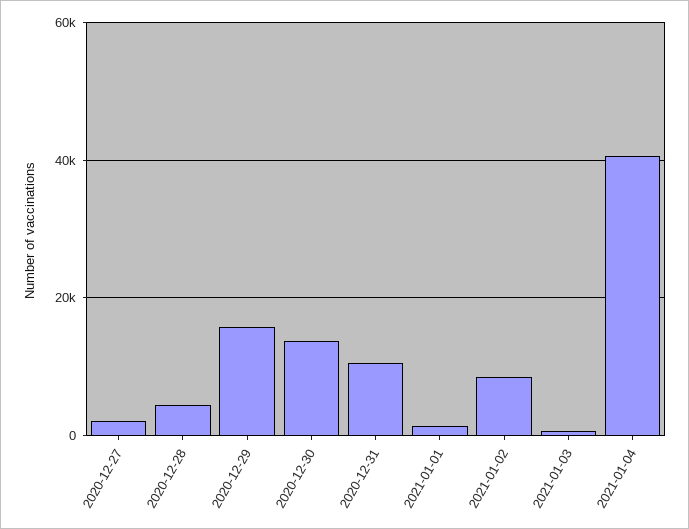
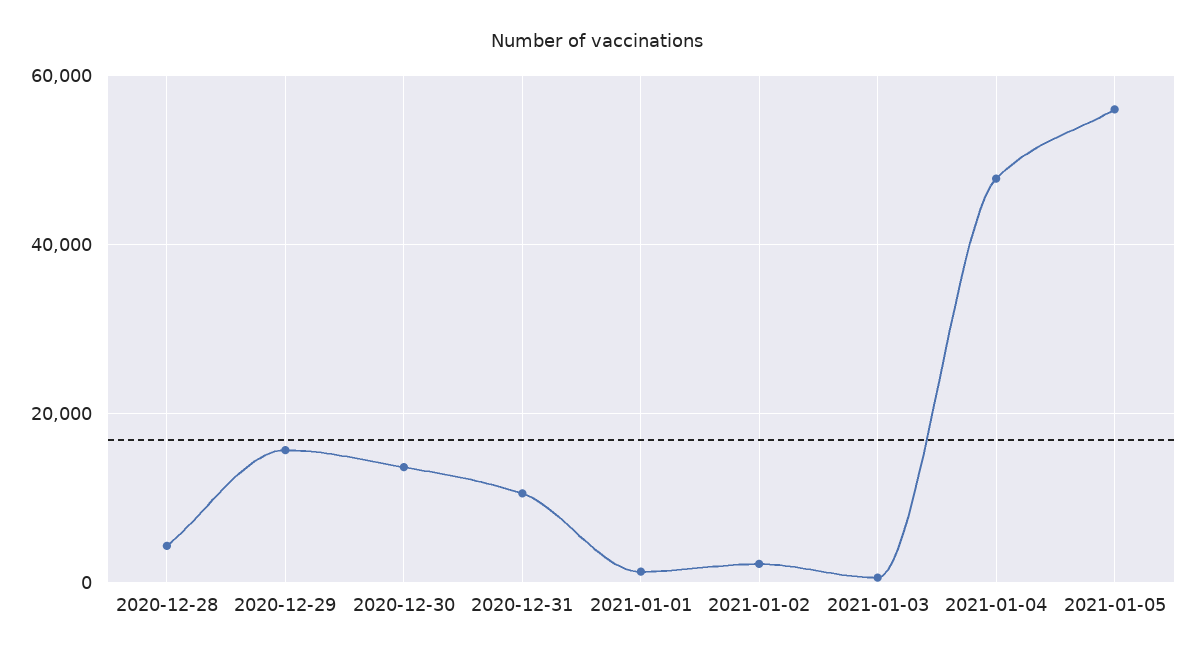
2020-12-27: 2000 -> none
2021-01-02: 8000 -> 2000
2021-01-04: 40000 -> 48000
2021-01-05: none -> 56000

